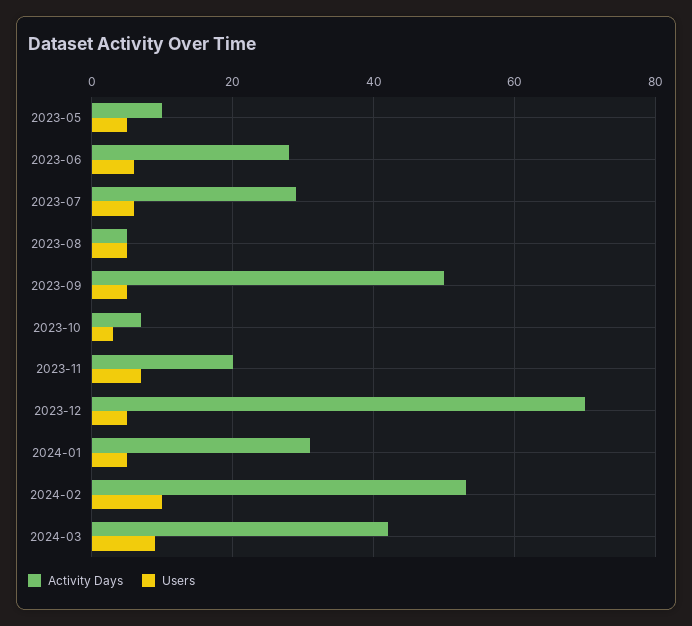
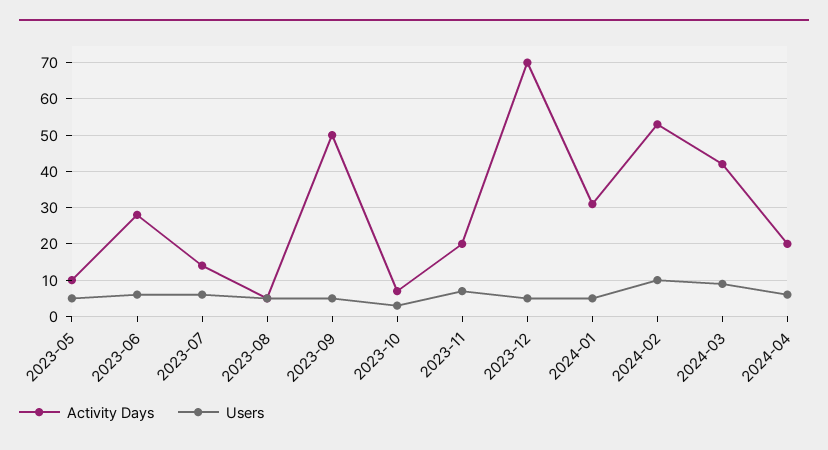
Activity Days, 2023-07: 30 -> 15
Activity Days, 2024-04: none -> 20
Users, 2024-04: none -> 5

